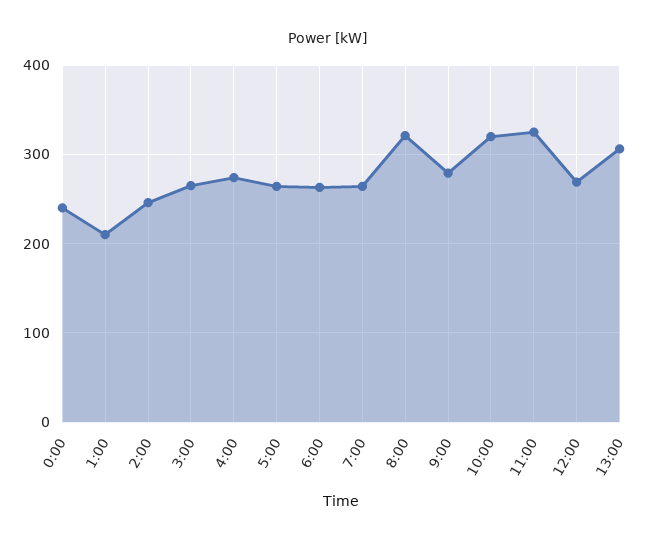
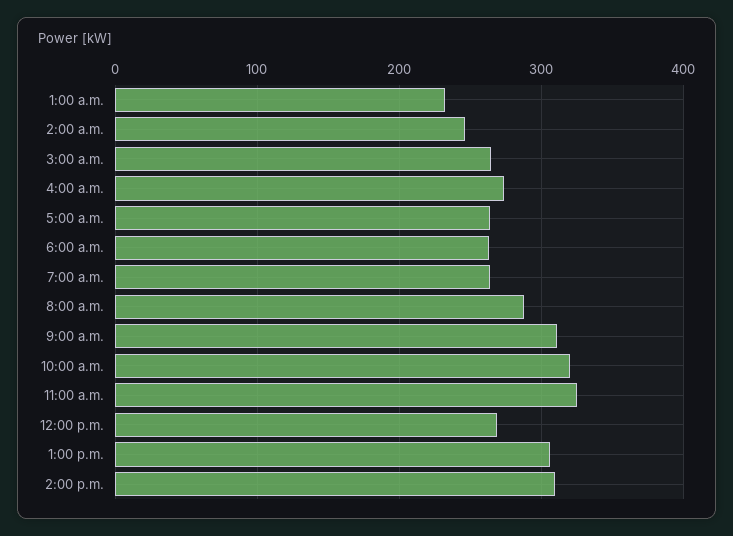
0:00: 240 -> none
1:00: 210 -> 230
8:00: 320 -> 290
9:00: 280 -> 310
2:00 p.m.: none -> 310

